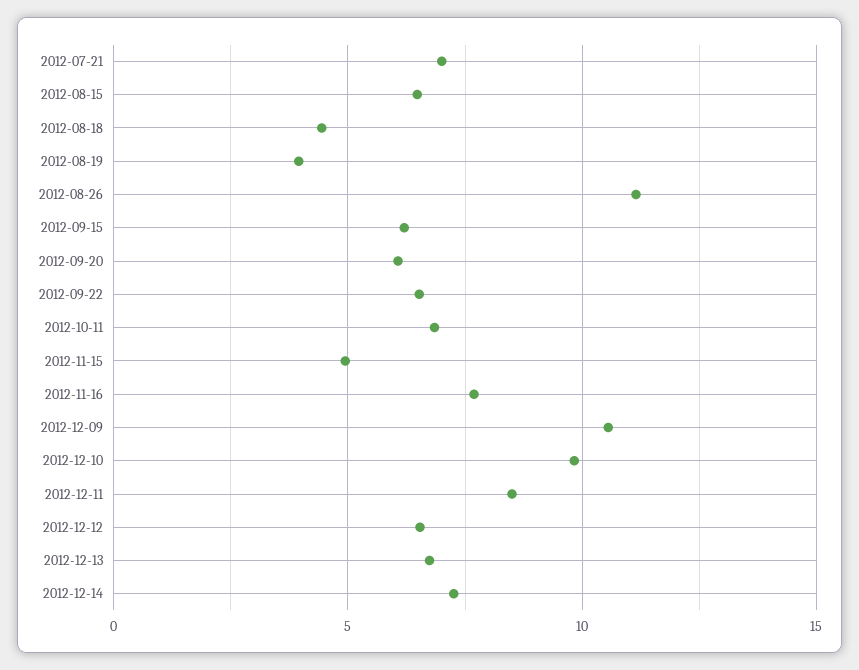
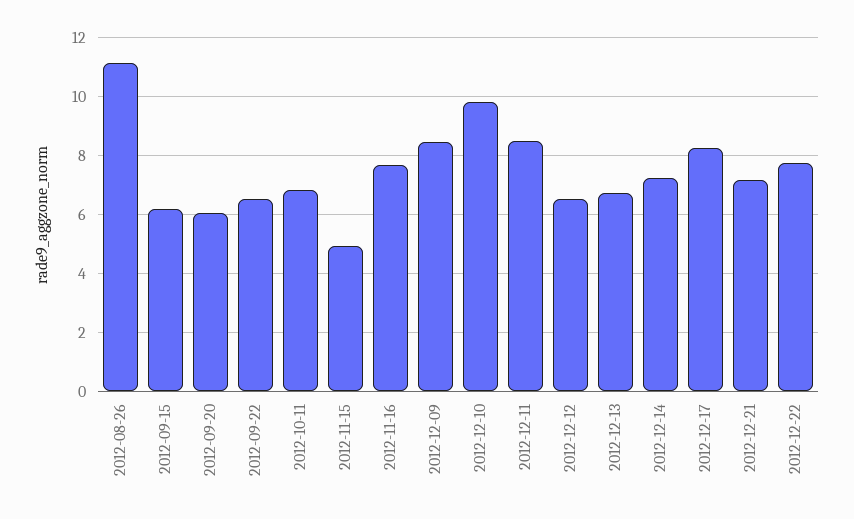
2012-07-21: 7 -> none
2012-08-15: 6.5 -> none
2012-08-18: 4.5 -> none
2012-08-19: 4 -> none
2012-12-09: 10.5 -> 8.5
2012-12-17: none -> 8.25
2012-12-21: none -> 7.25
2012-12-22: none -> 7.75

